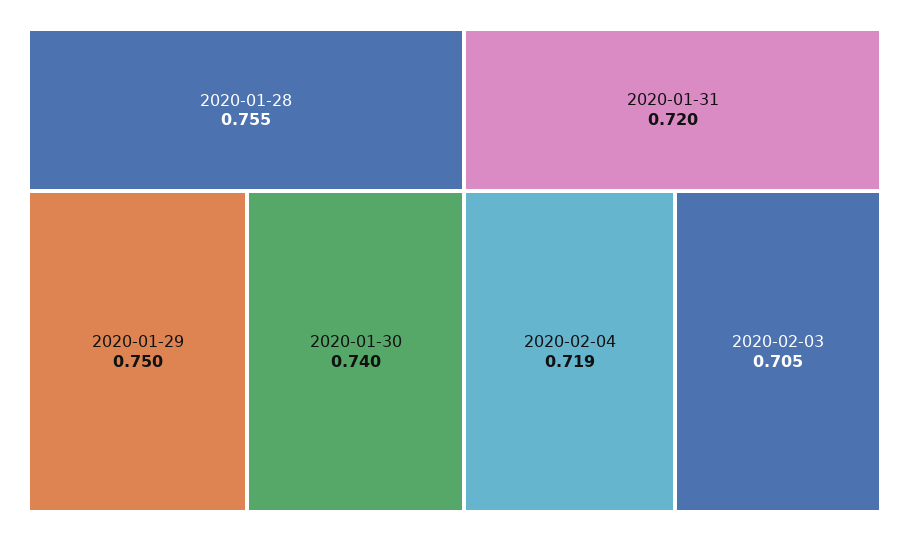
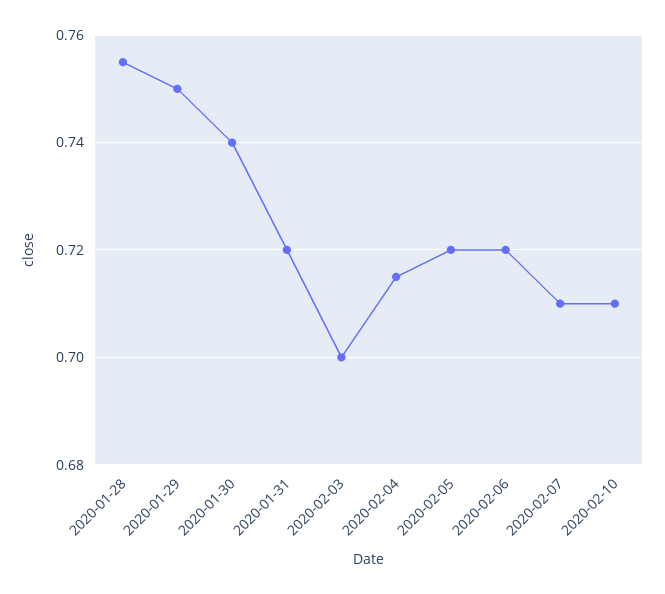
2020-02-04: 0.719 -> 0.715
2020-02-03: 0.705 -> 0.7
2020-02-05: none -> 0.72
2020-02-06: none -> 0.72
2020-02-07: none -> 0.71
2020-02-10: none -> 0.71

